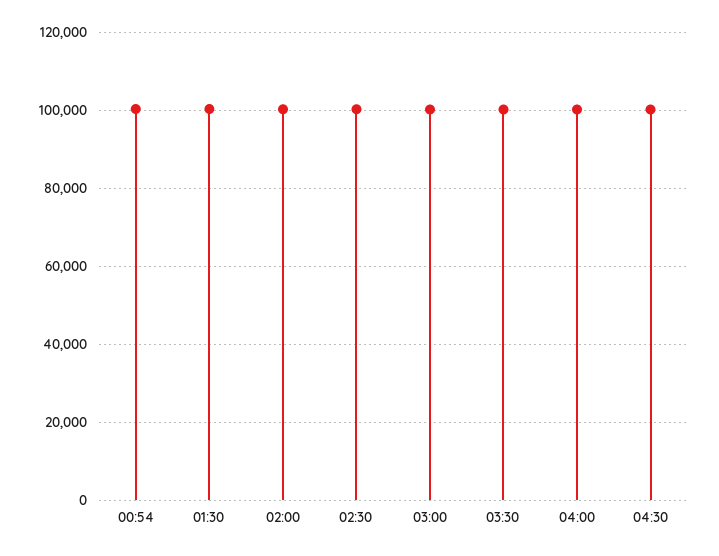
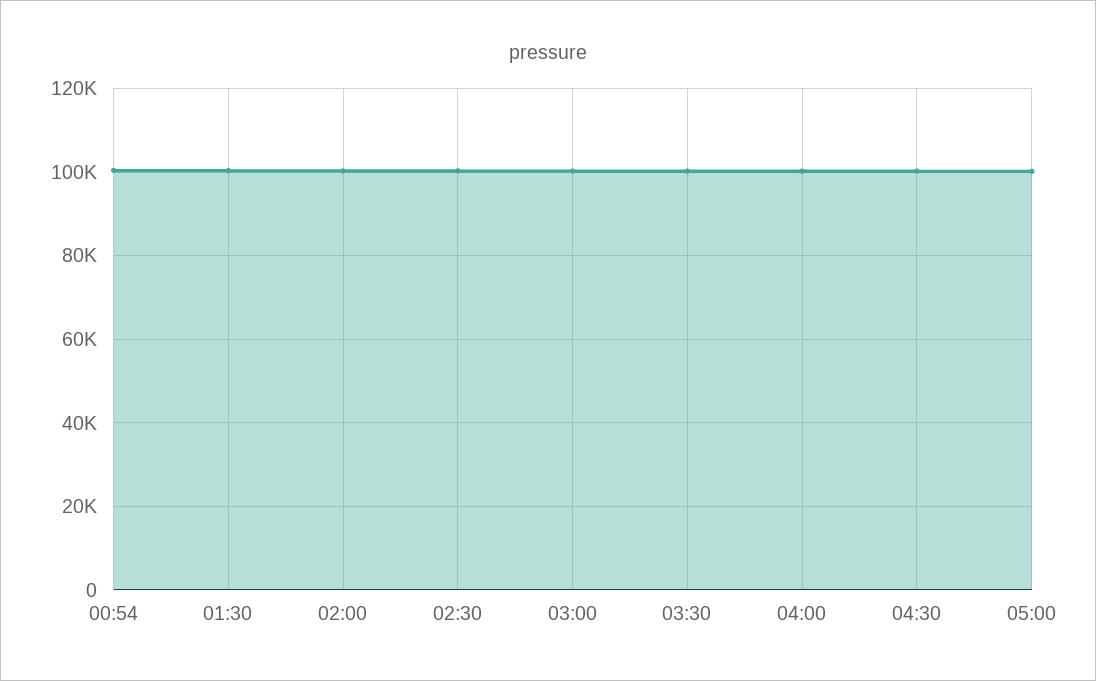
05:00: none -> 100000

